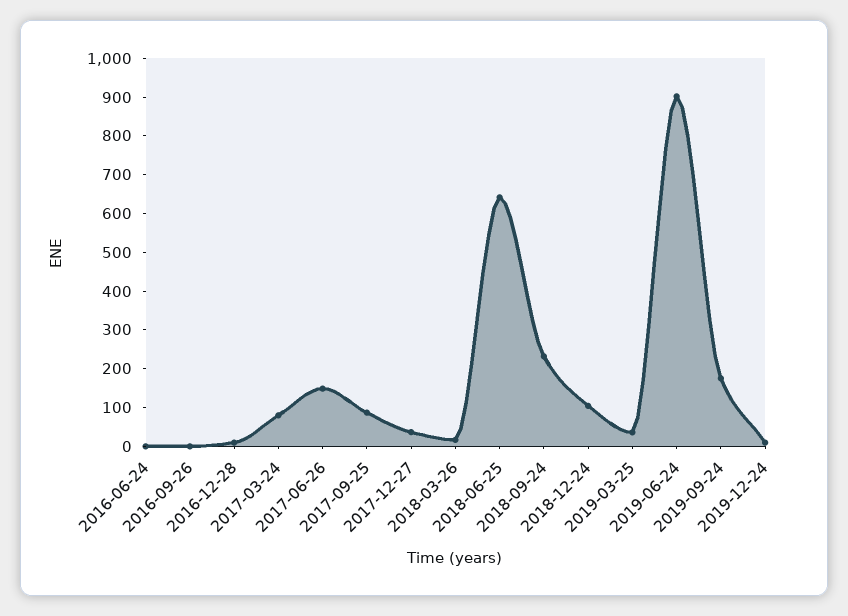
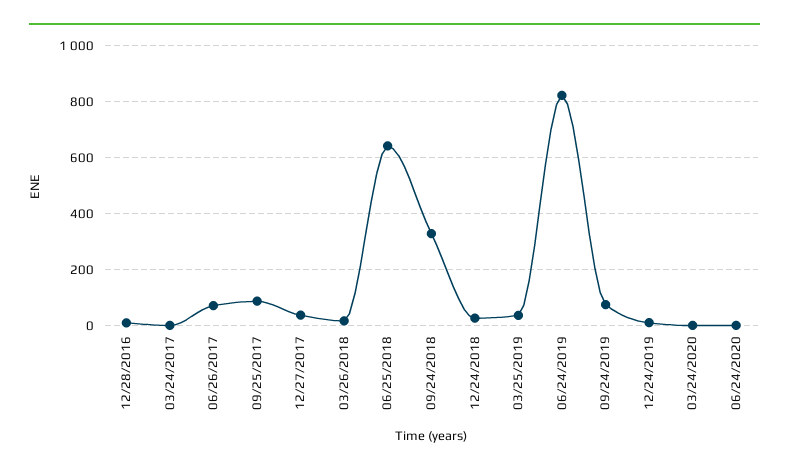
2016-06-24: 0 -> none
2016-09-26: 0 -> none
2017-03-24: 75 -> 0
2017-06-26: 150 -> 75
2018-09-24: 225 -> 325
2018-12-24: 100 -> 25
2019-06-24: 900 -> 825
2019-09-24: 175 -> 75
03/24/2020: none -> 0
06/24/2020: none -> 0

